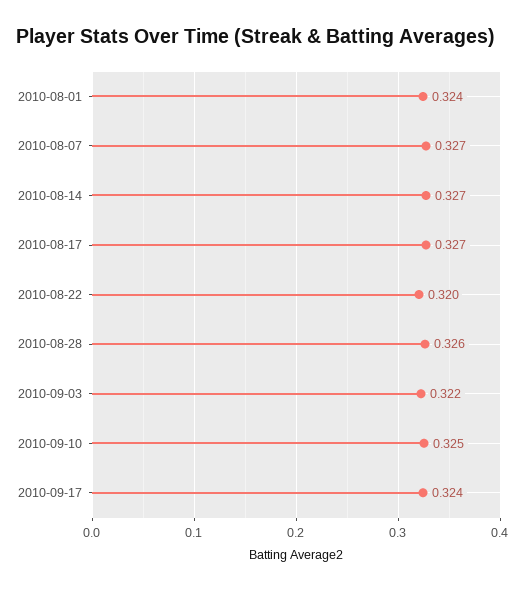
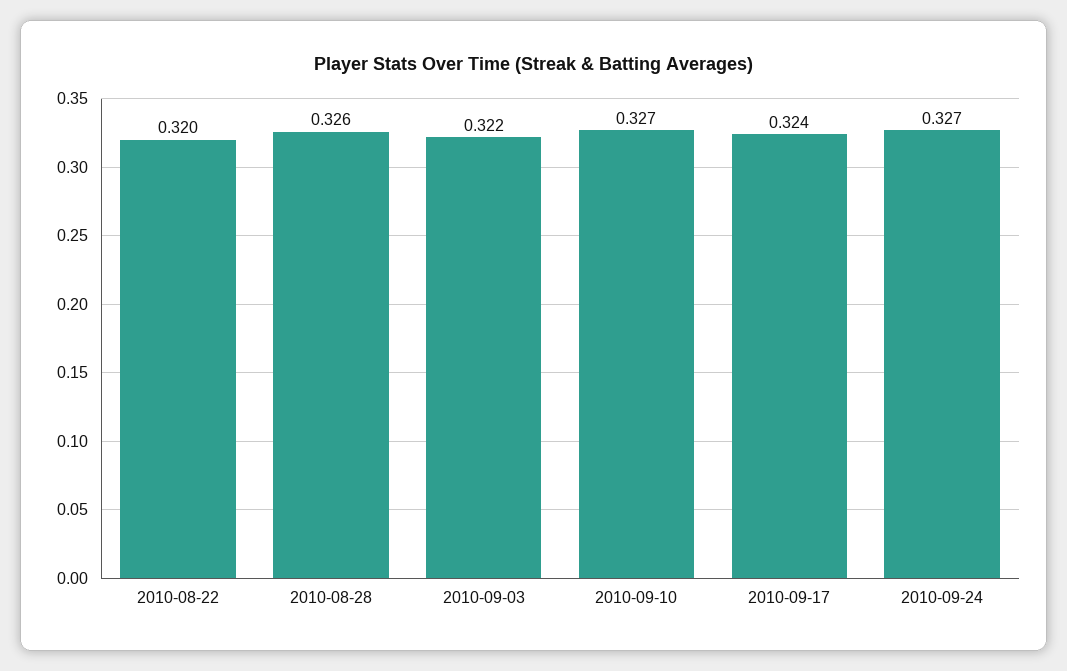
2010-08-01: 0.324 -> none
2010-08-07: 0.327 -> none
2010-08-14: 0.327 -> none
2010-08-17: 0.327 -> none
2010-09-10: 0.325 -> 0.327
2010-09-24: none -> 0.327

